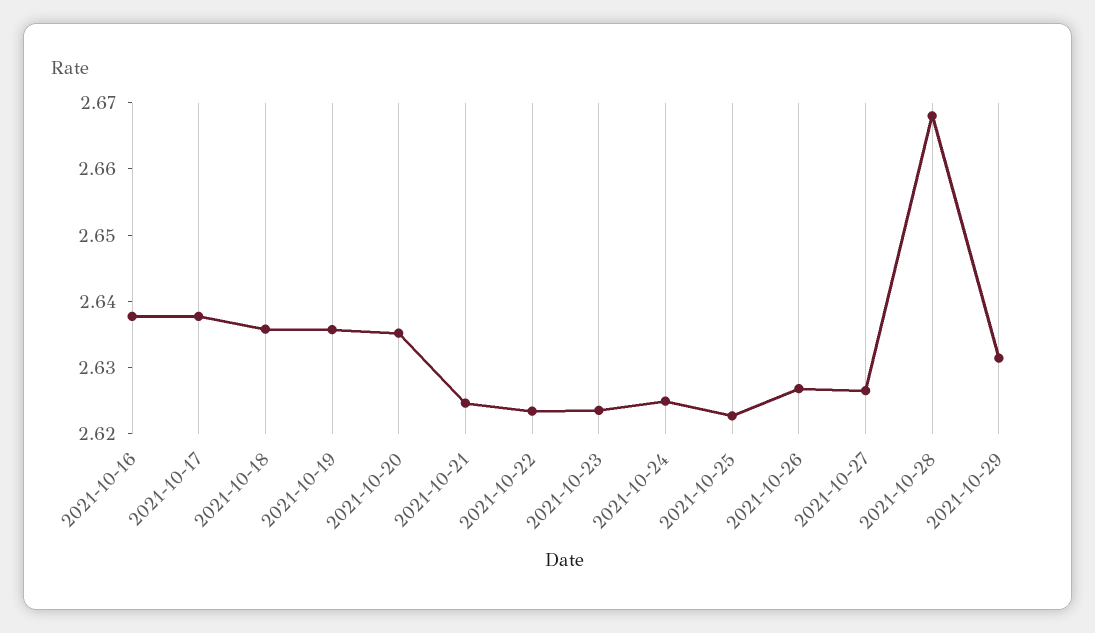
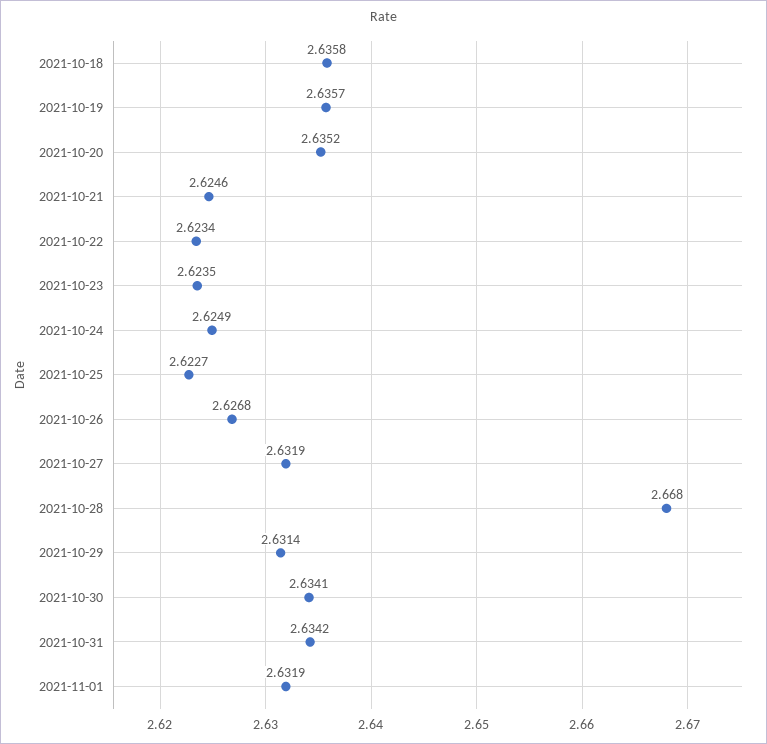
2021-10-16: 2.638 -> none
2021-10-17: 2.638 -> none
2021-10-27: 2.626 -> 2.6319
2021-10-30: none -> 2.6341
2021-10-31: none -> 2.6342
2021-11-01: none -> 2.6319

